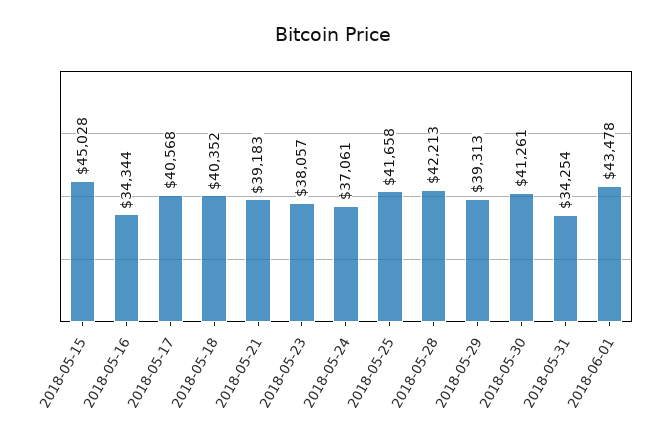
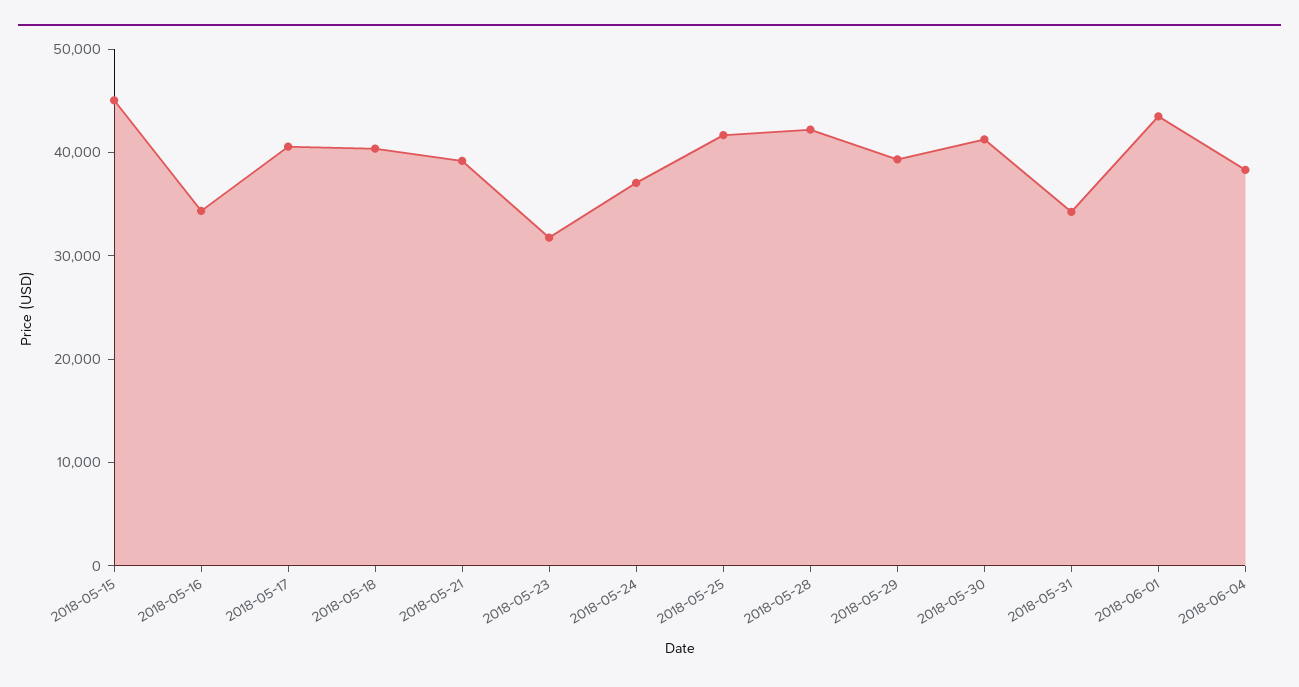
2018-05-23: 38057 -> 32000
2018-06-04: none -> 38000

